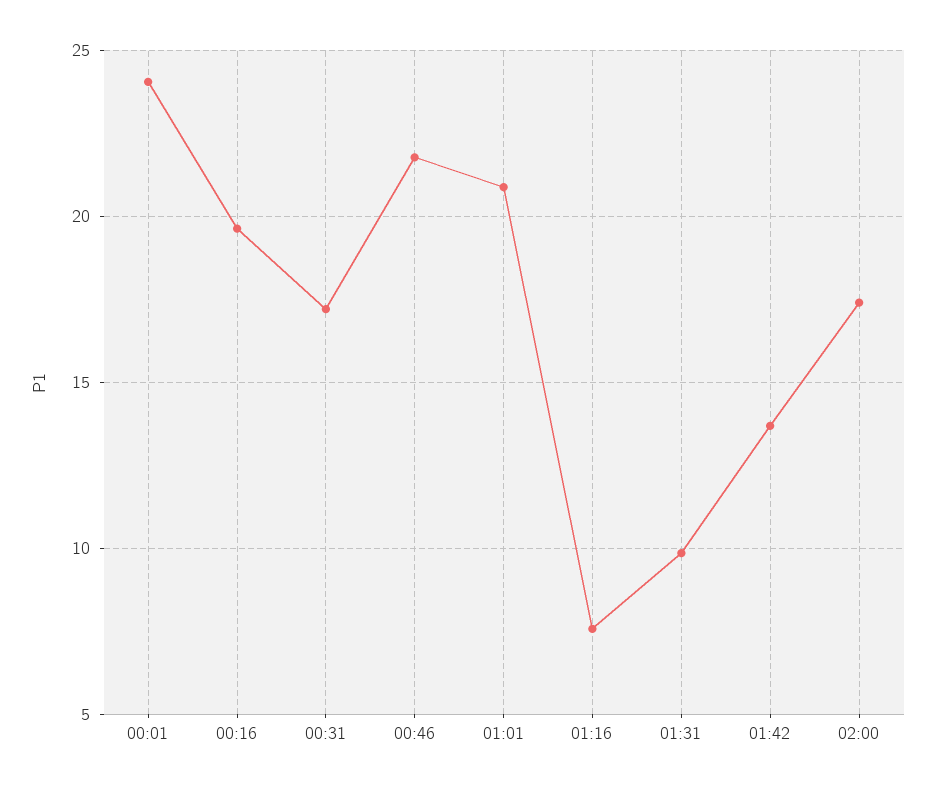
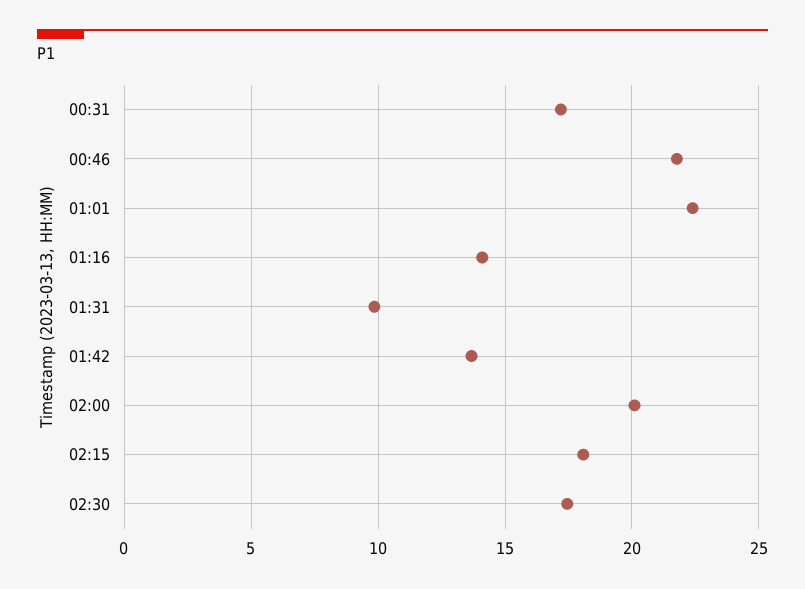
00:01: 24 -> none
00:16: 19.5 -> none
01:01: 21 -> 22.5
01:16: 7.5 -> 14
02:00: 17.5 -> 20
02:15: none -> 18
02:30: none -> 17.5

